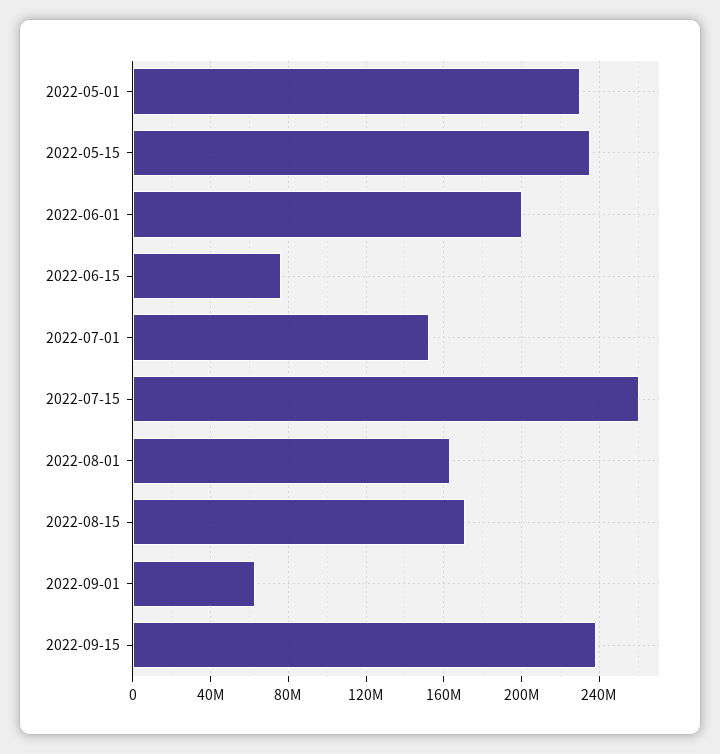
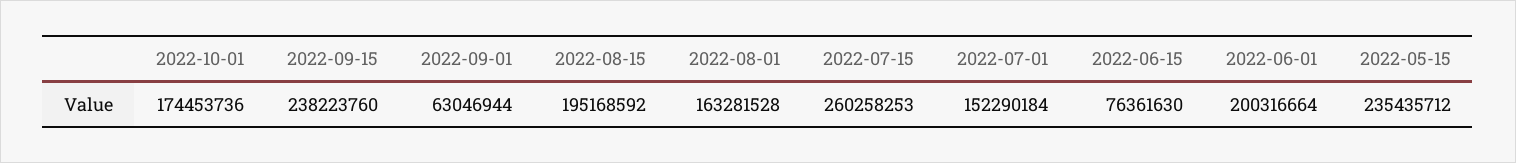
2022-05-01: 230000000 -> none
2022-08-15: 170000000 -> 195168592
2022-10-01: none -> 174453736

